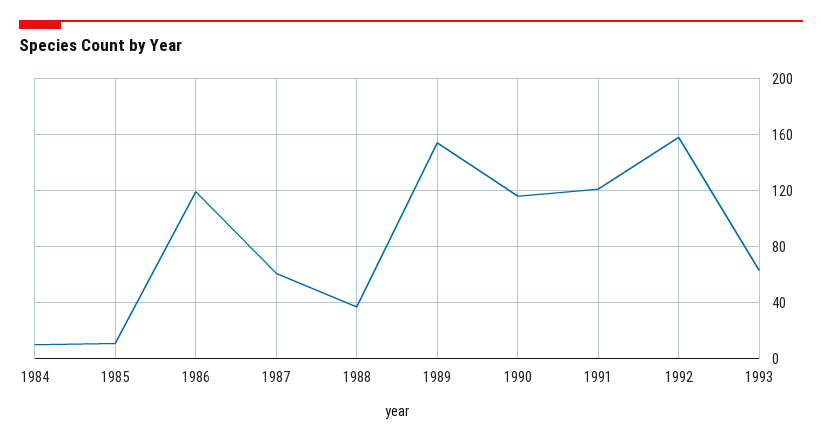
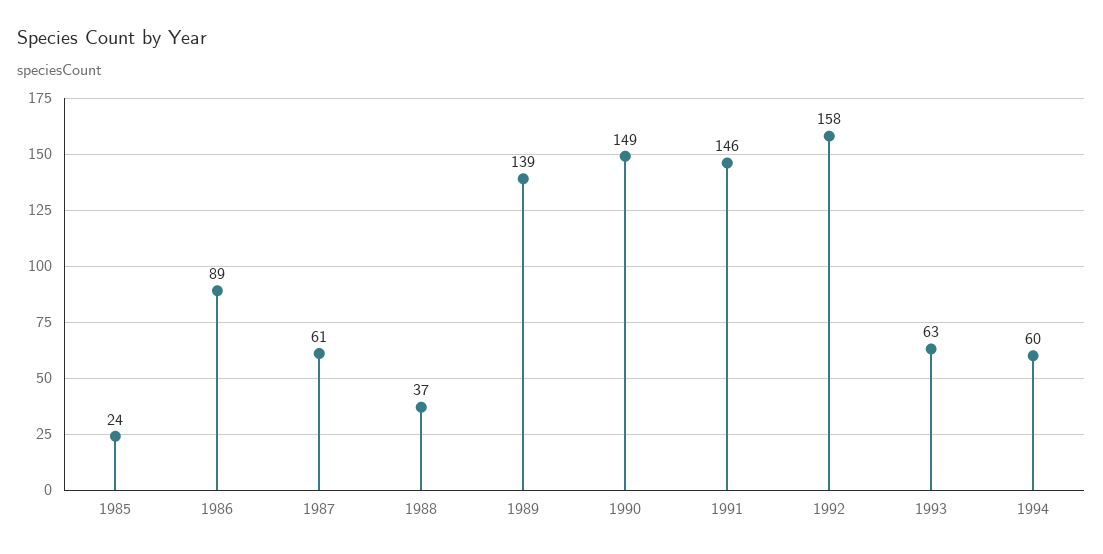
1984: 10 -> none
1985: 10 -> 24
1986: 120 -> 89
1989: 155 -> 139
1990: 115 -> 149
1991: 120 -> 146
1994: none -> 60

